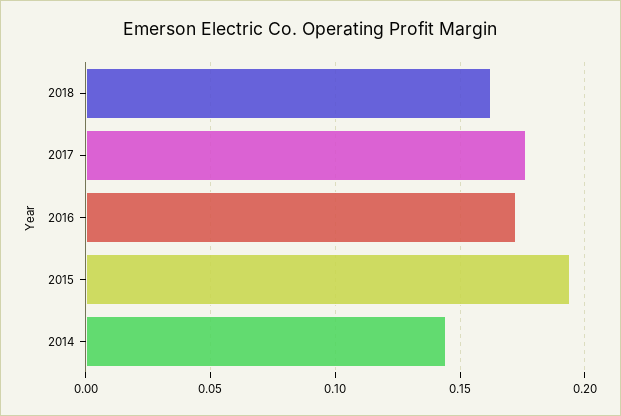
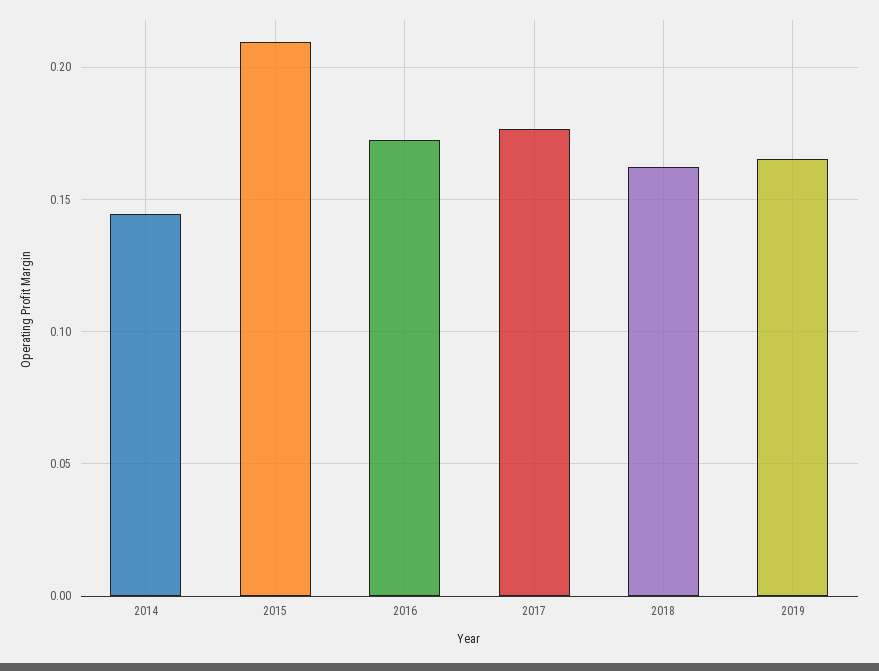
2015: 0.195 -> 0.21
2019: none -> 0.165

